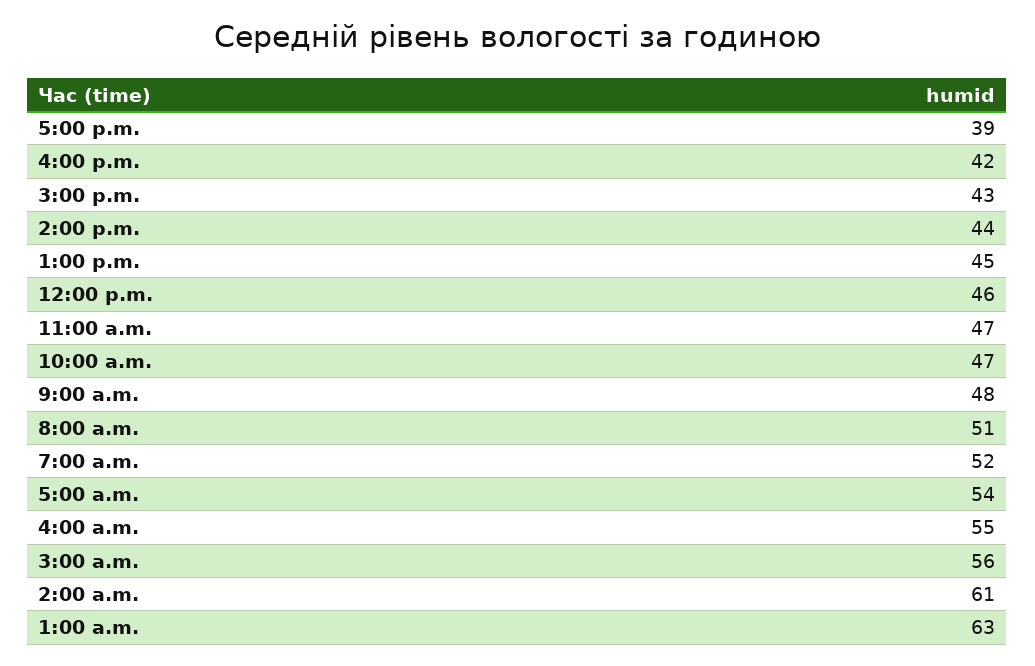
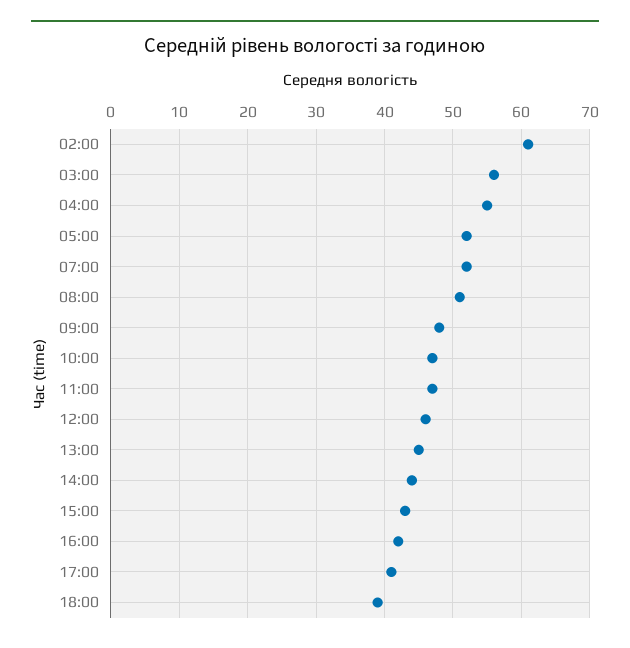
5:00 p.m.: 39 -> 41
5:00 a.m.: 54 -> 52
1:00 a.m.: 63 -> none
18:00: none -> 39

